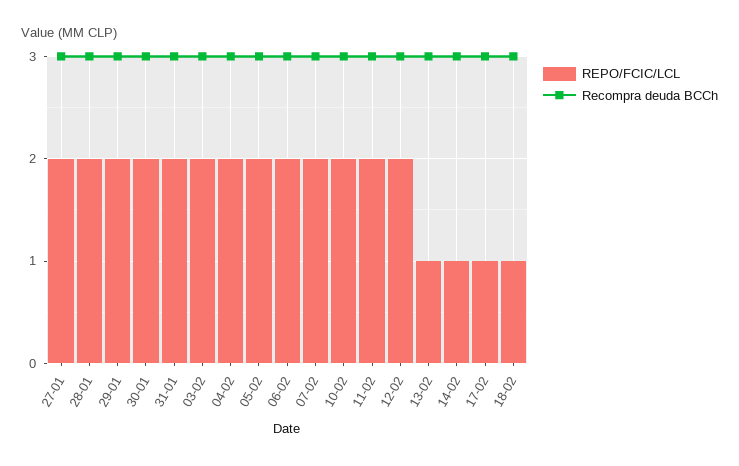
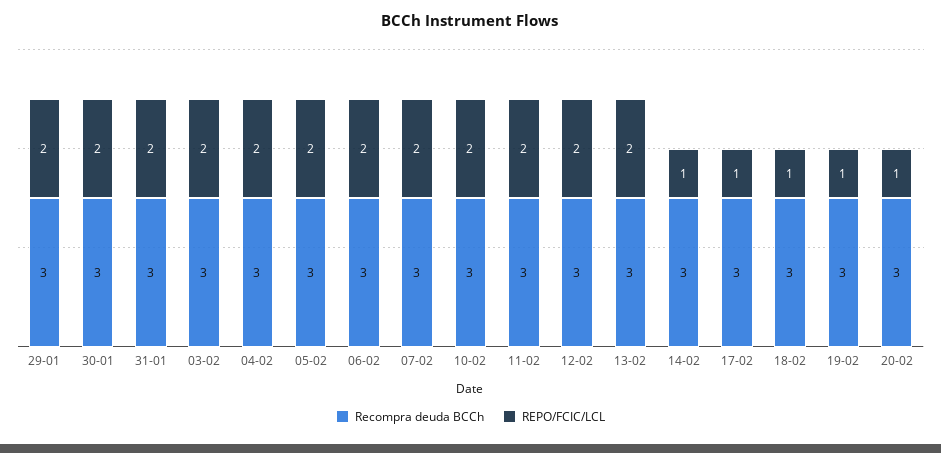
REPO/FCIC/LCL, 27-01: 2 -> none
Recompra deuda BCCh, 27-01: 3 -> none
REPO/FCIC/LCL, 28-01: 2 -> none
Recompra deuda BCCh, 28-01: 3 -> none
REPO/FCIC/LCL, 13-02: 1 -> 2
Recompra deuda BCCh, 19-02: none -> 3
REPO/FCIC/LCL, 19-02: none -> 1
Recompra deuda BCCh, 20-02: none -> 3
REPO/FCIC/LCL, 20-02: none -> 1

